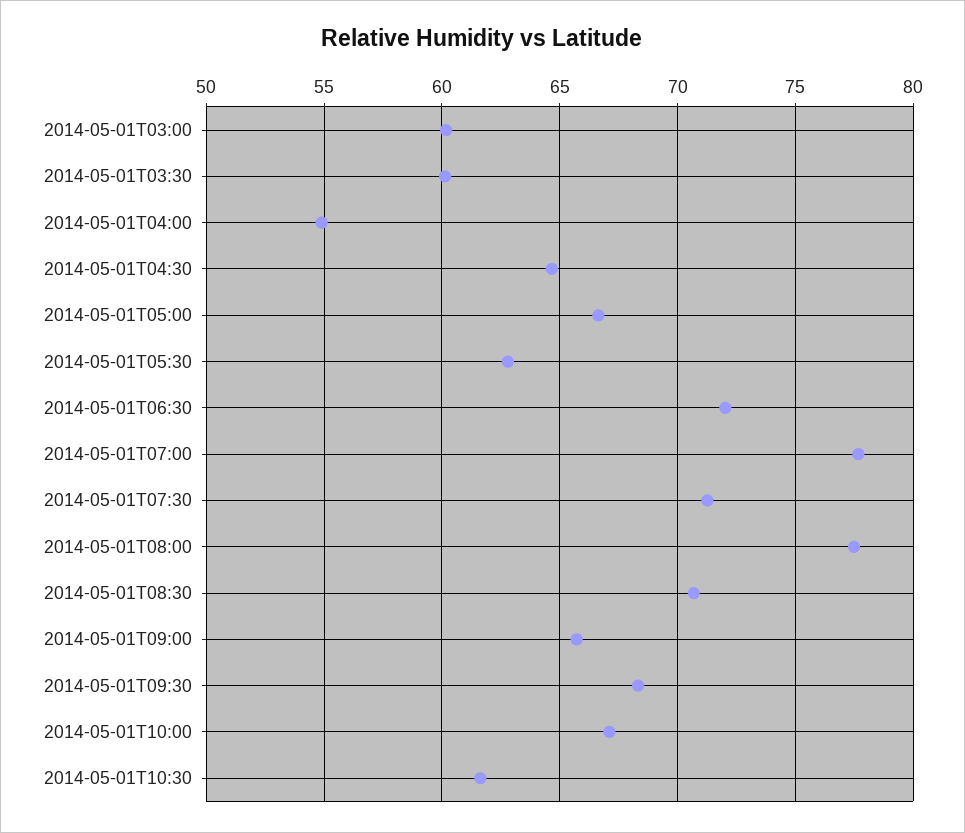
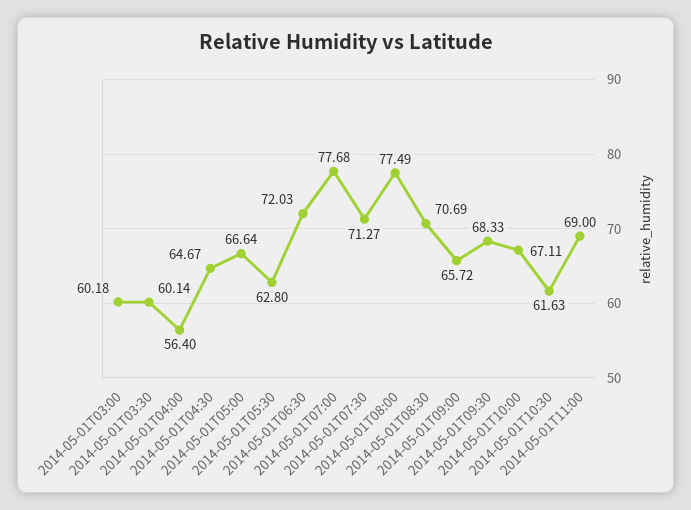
2014-05-01T04:00: 55 -> 56.4
2014-05-01T11:00: none -> 69

